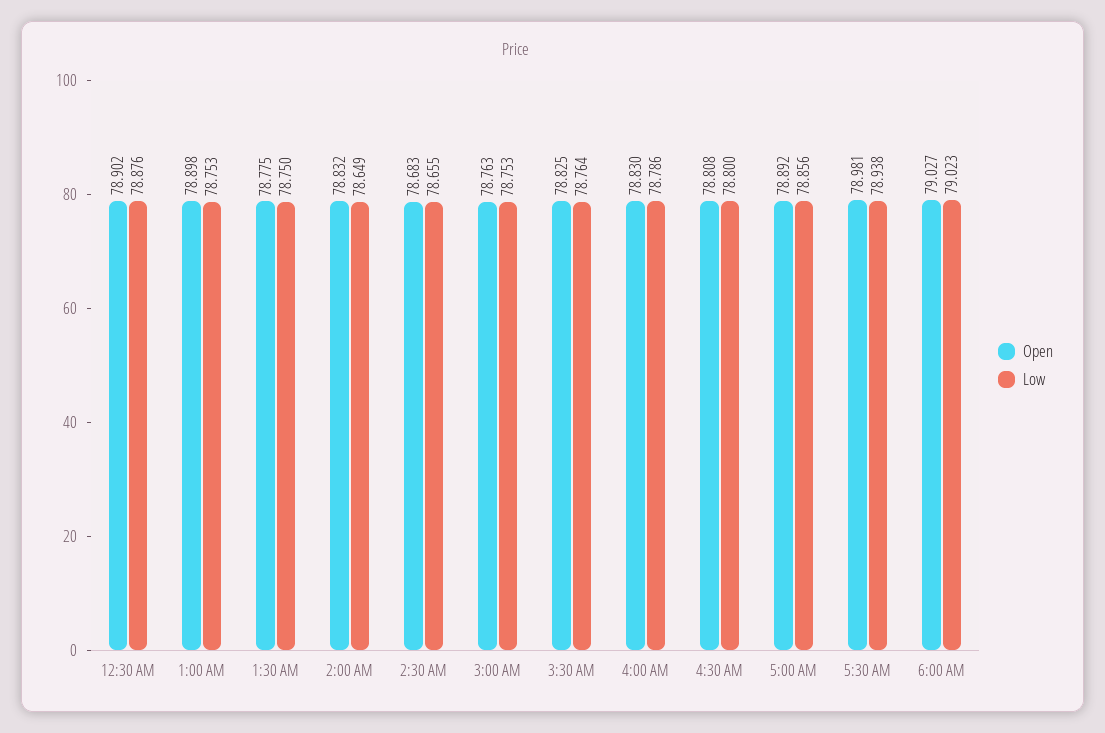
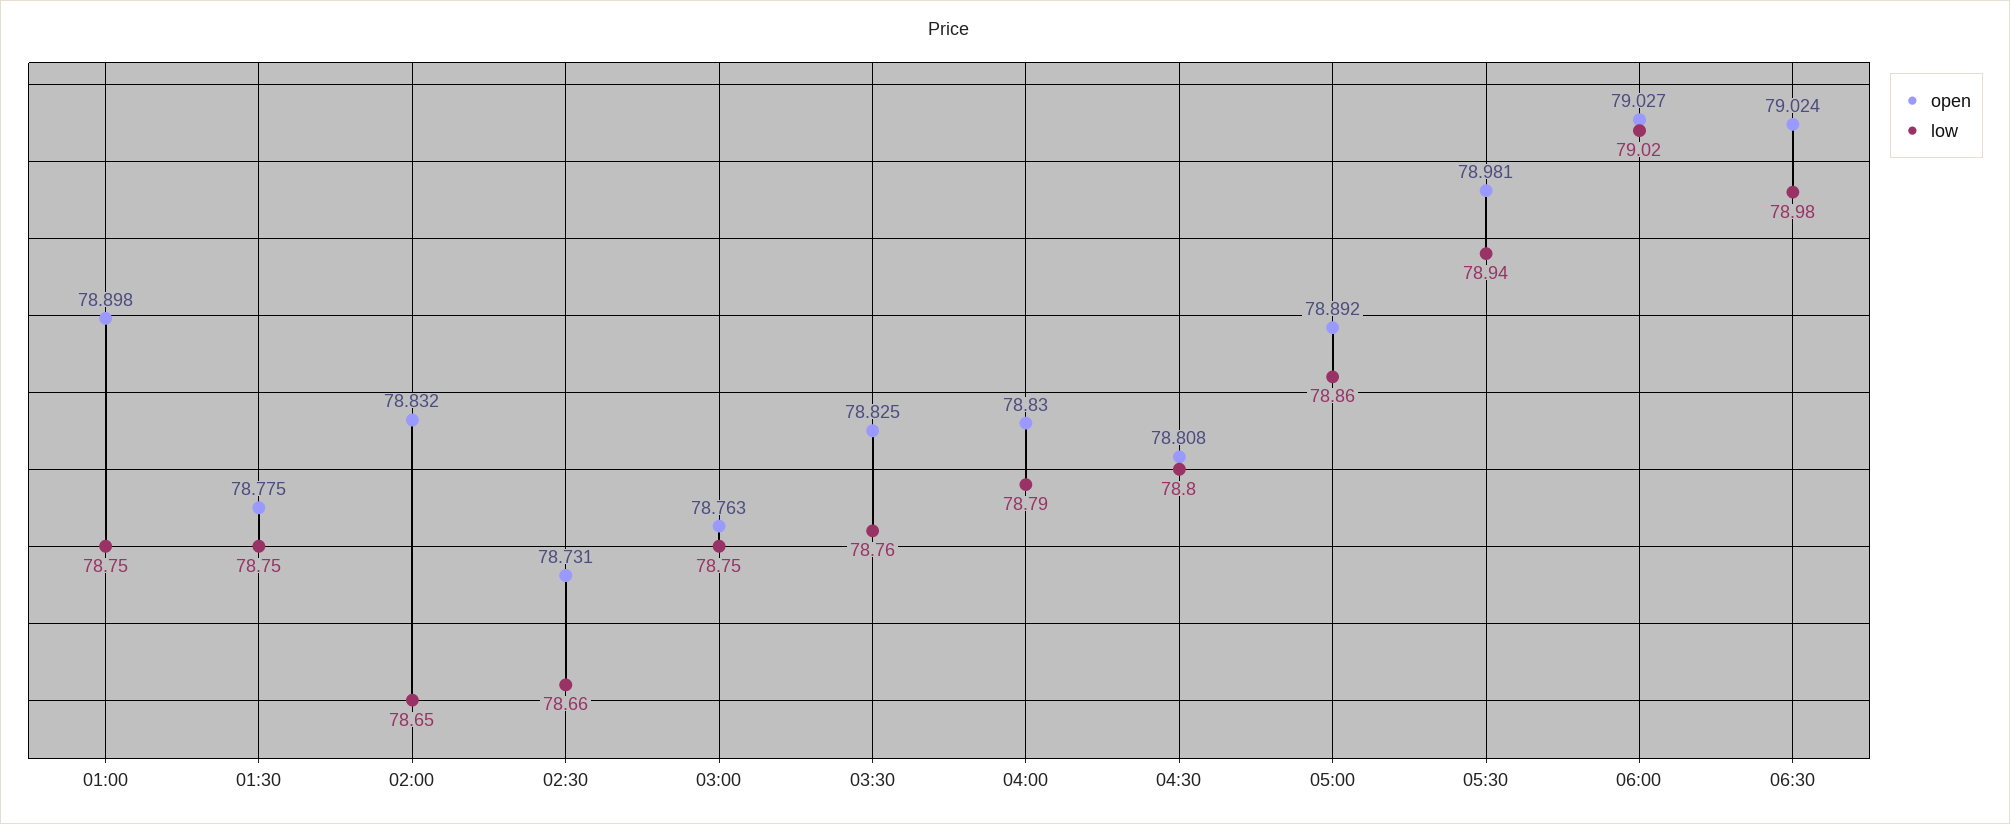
Open, 12:30 AM: 78.902 -> none
Low, 12:30 AM: 78.876 -> none
Open, 2:30 AM: 78.683 -> 78.731
Open, 06:30: none -> 79.024
Low, 06:30: none -> 78.98

